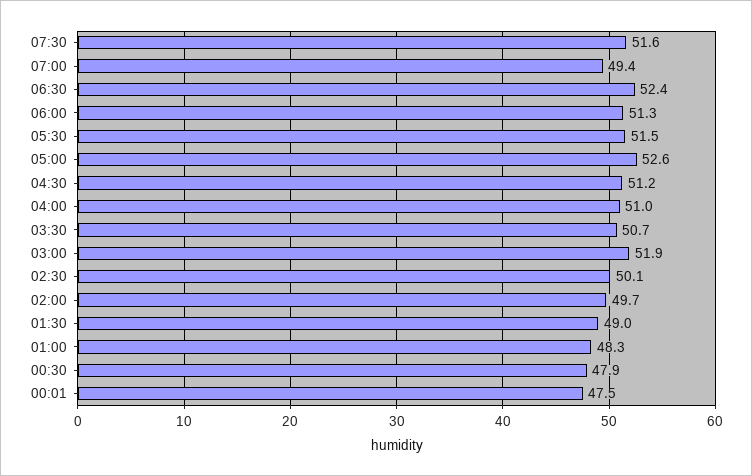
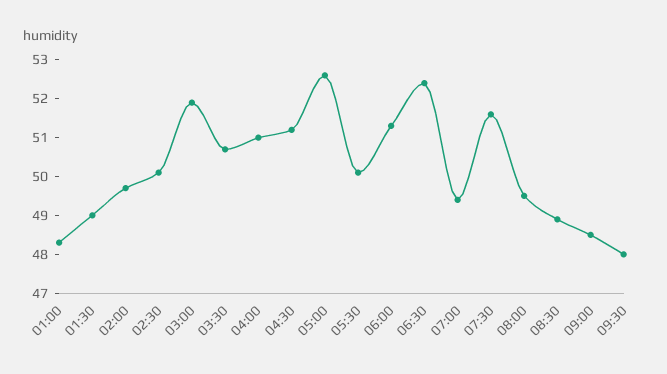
05:30: 51.5 -> 50
00:30: 47.9 -> none
00:01: 47.5 -> none
08:00: none -> 49.5
08:30: none -> 49
09:00: none -> 48.5
09:30: none -> 48

